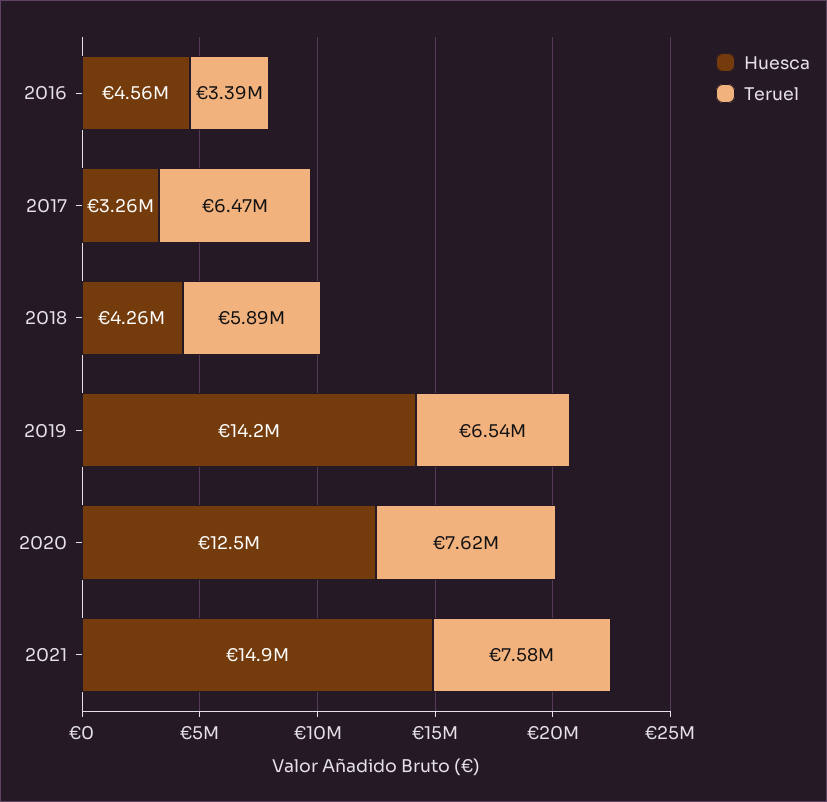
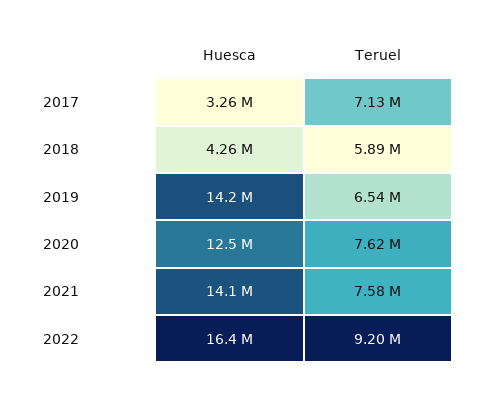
Huesca, 2016: 4560000 -> none
Teruel, 2016: 3390000 -> none
Teruel, 2017: 6470000 -> 7130000
Huesca, 2021: 14900000 -> 14100000
Huesca, 2022: none -> 16400000
Teruel, 2022: none -> 9200000

